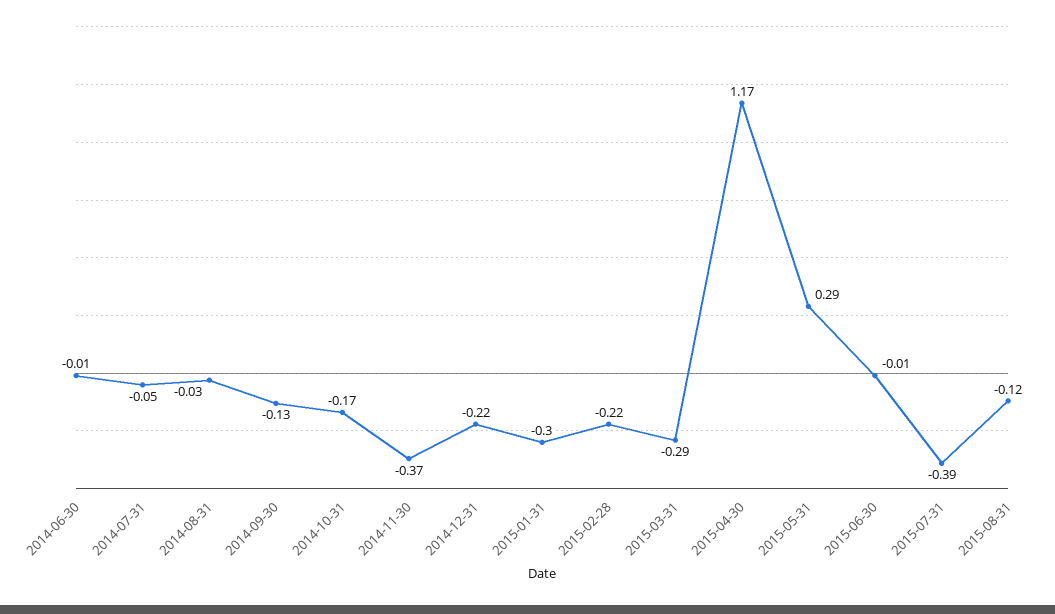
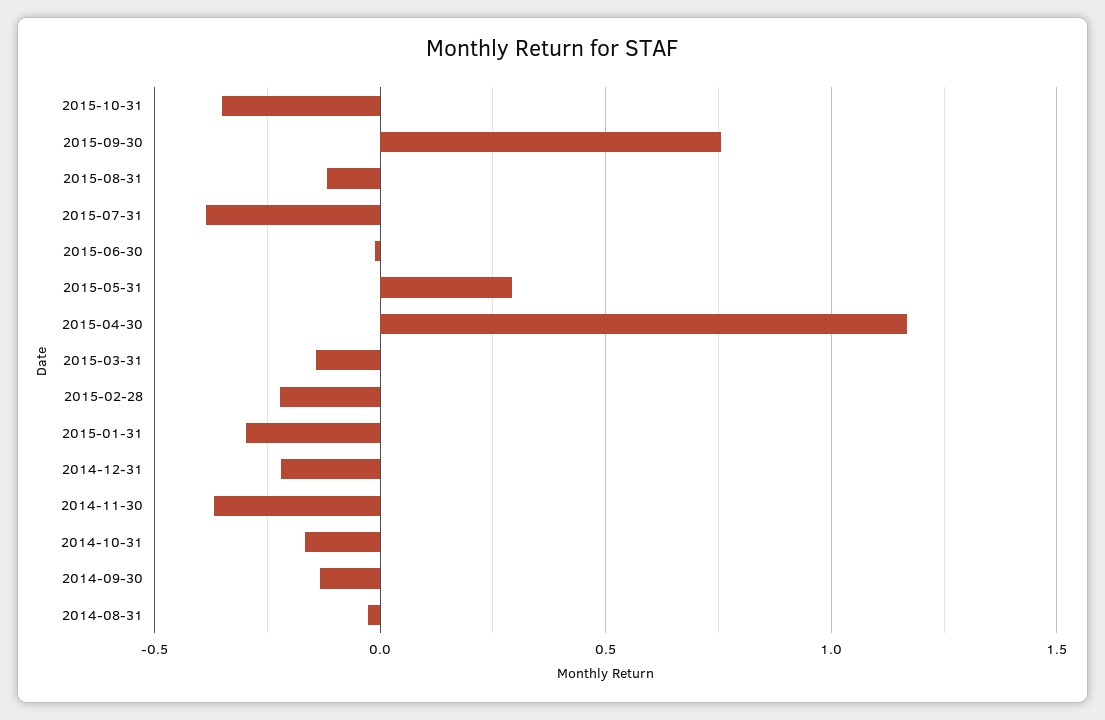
2014-06-30: -0.01 -> none
2014-07-31: -0.05 -> none
2015-03-31: -0.29 -> -0.15
2015-10-31: none -> -0.35
2015-09-30: none -> 0.75

